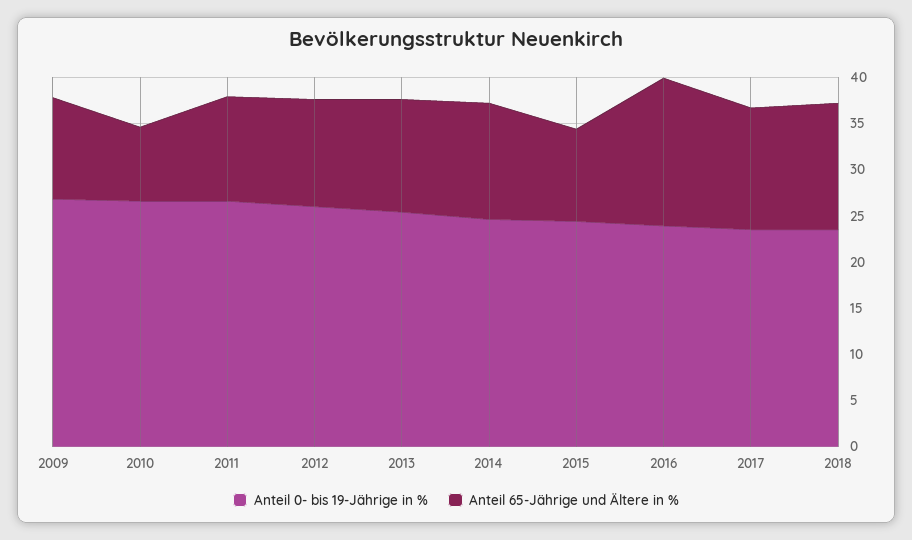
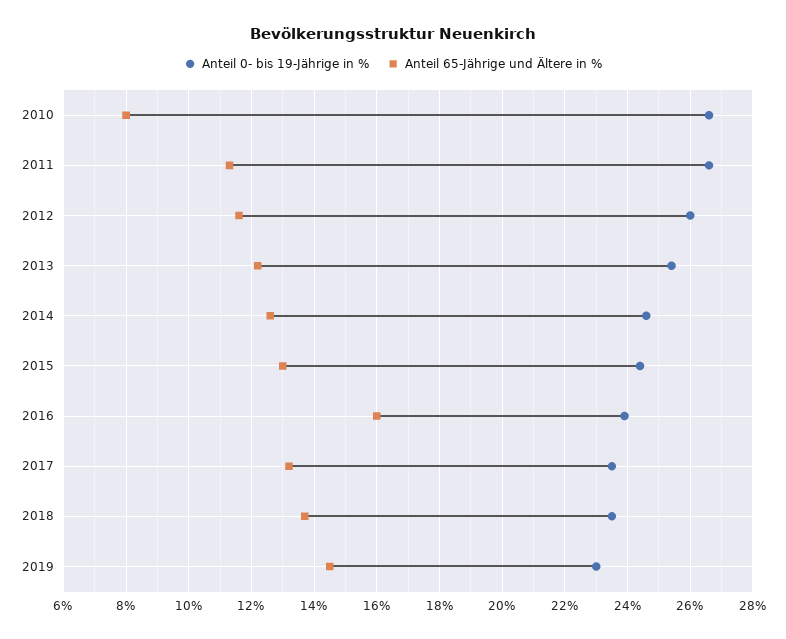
Anteil 0- bis 19-Jährige in %, 2009: 27 -> none
Anteil 65-Jährige und Ältere in %, 2009: 11 -> none
Anteil 65-Jährige und Ältere in %, 2015: 10 -> 13
Anteil 0- bis 19-Jährige in %, 2019: none -> 23
Anteil 65-Jährige und Ältere in %, 2019: none -> 14.5

